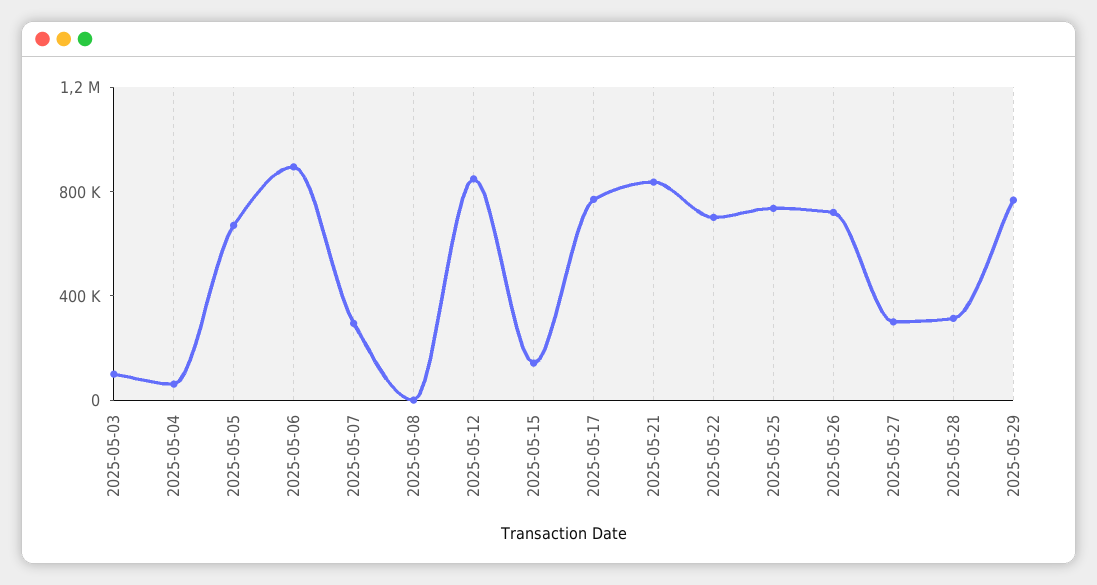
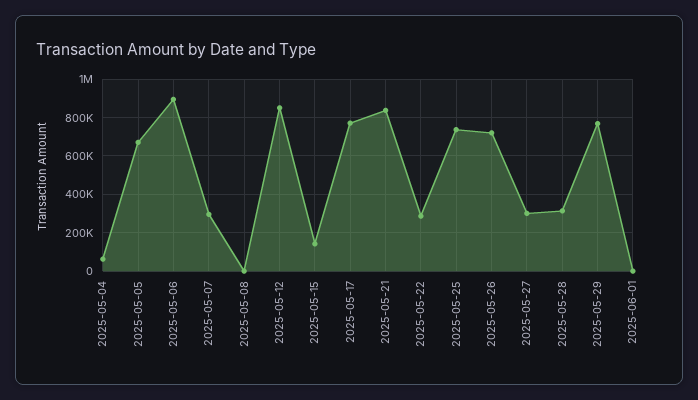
2025-05-03: 100000 -> none
2025-05-22: 700000 -> 300000
2025-06-01: none -> 0

